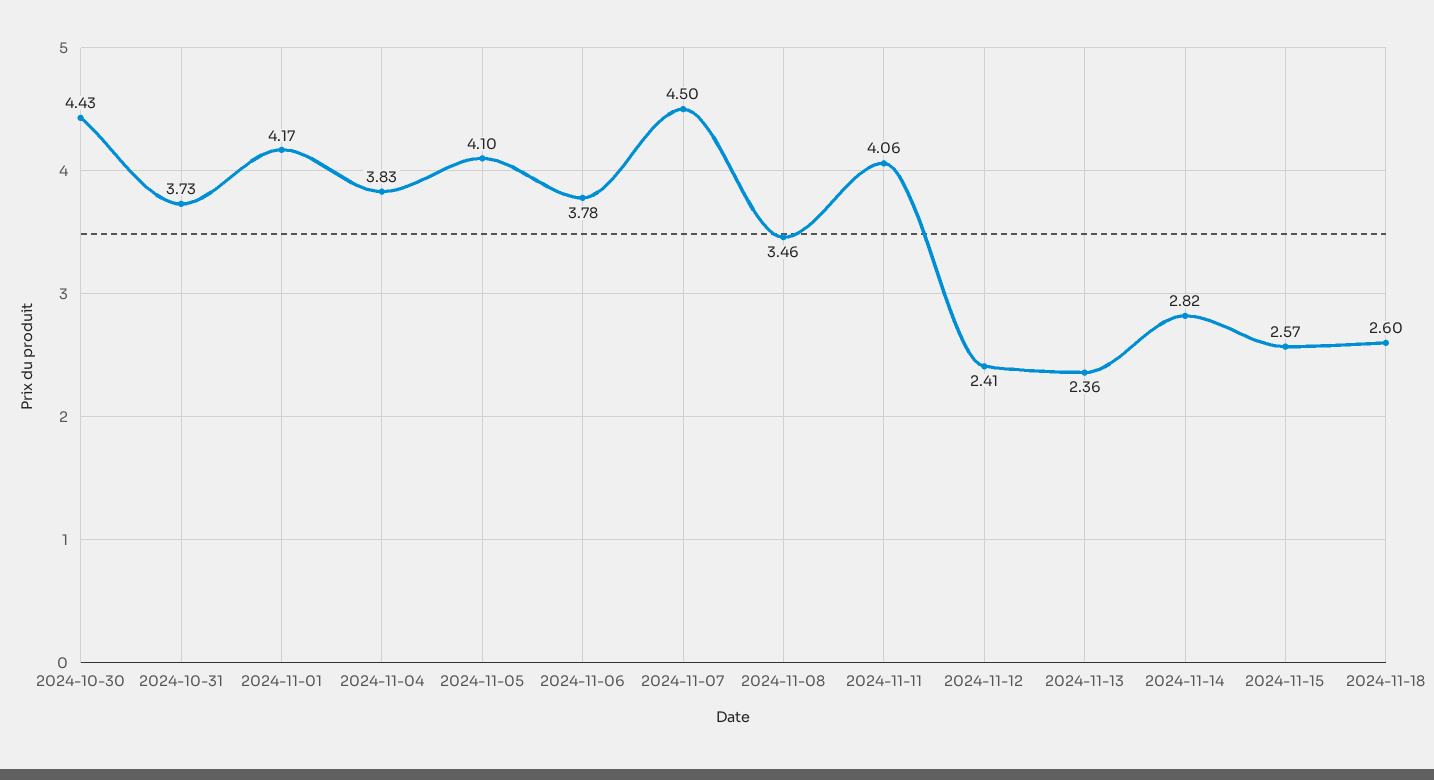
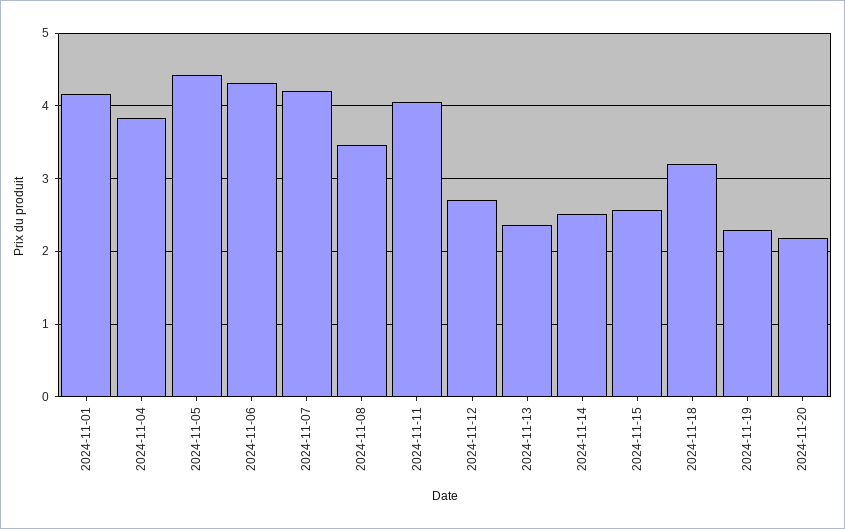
2024-10-30: 4.43 -> none
2024-10-31: 3.73 -> none
2024-11-05: 4.1 -> 4.4
2024-11-06: 3.78 -> 4.3
2024-11-07: 4.5 -> 4.2
2024-11-12: 2.41 -> 2.7
2024-11-14: 2.82 -> 2.5
2024-11-18: 2.6 -> 3.2
2024-11-19: none -> 2.3
2024-11-20: none -> 2.2

